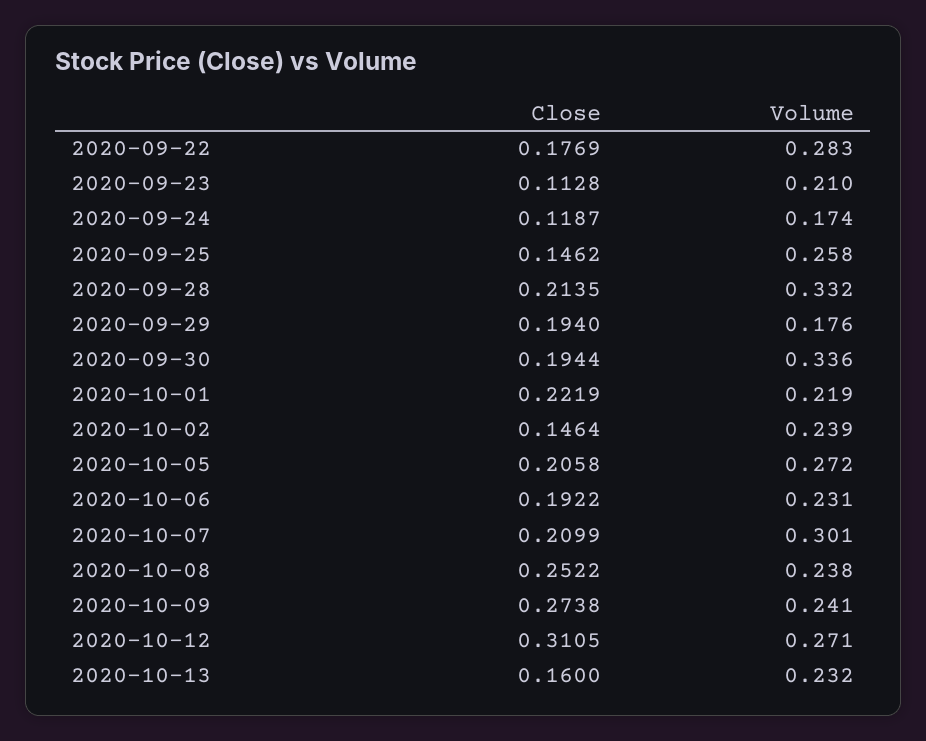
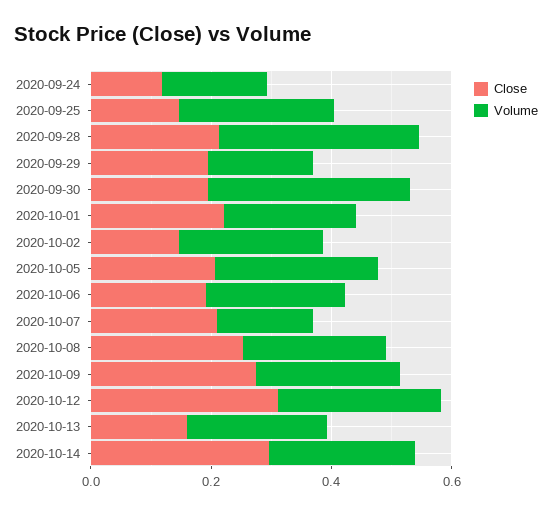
Close, 2020-09-22: 0.1769 -> none
Volume, 2020-09-22: 0.283 -> none
Close, 2020-09-23: 0.1128 -> none
Volume, 2020-09-23: 0.21 -> none
Volume, 2020-10-07: 0.301 -> 0.15
Close, 2020-10-14: none -> 0.3
Volume, 2020-10-14: none -> 0.25

